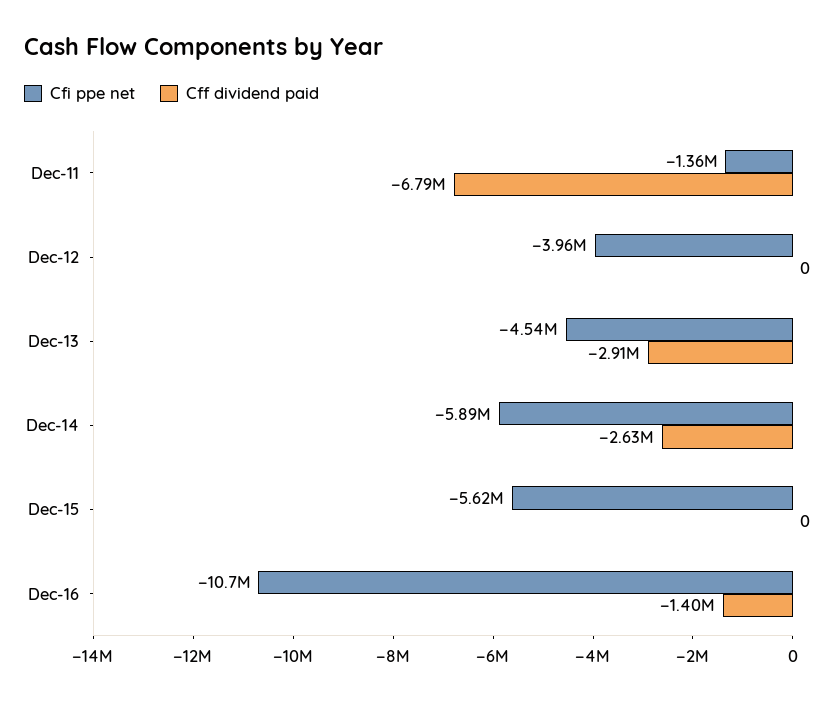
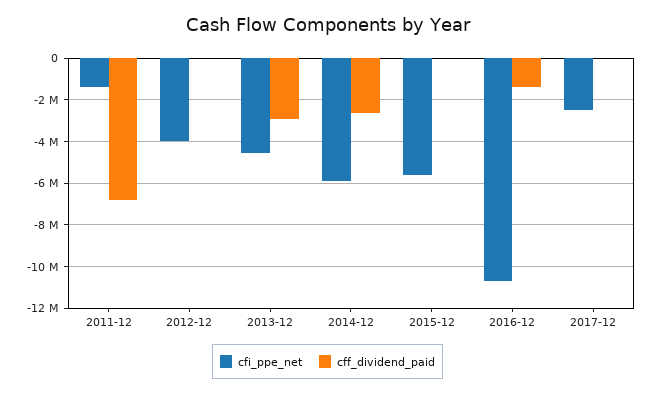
Cfi ppe net, 2017-12: none -> -2500000
Cff dividend paid, 2017-12: none -> 0

